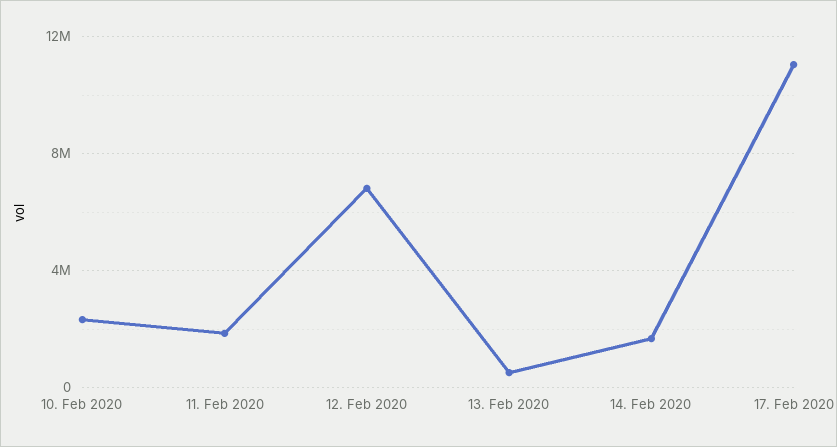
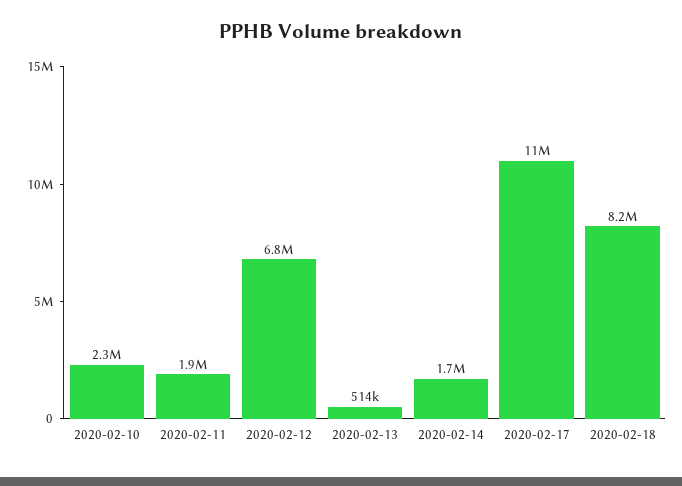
2020-02-18: none -> 8200000

